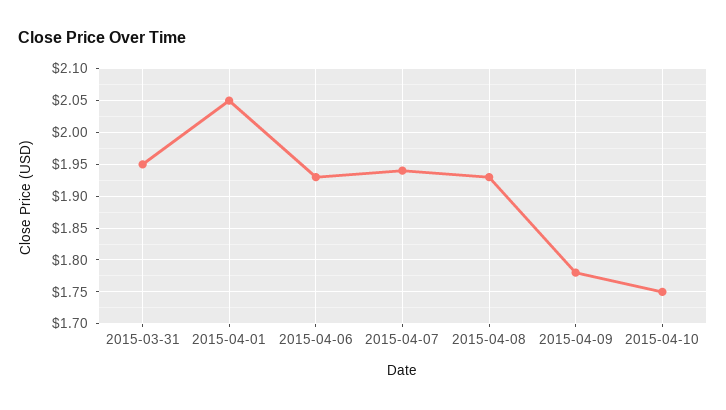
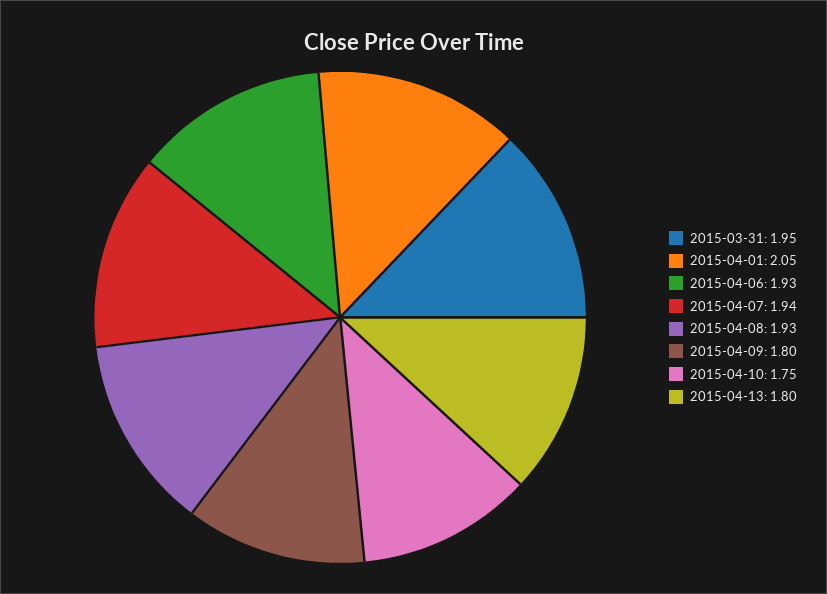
2015-04-09: 1.78 -> 1.8
2015-04-13: none -> 1.8

